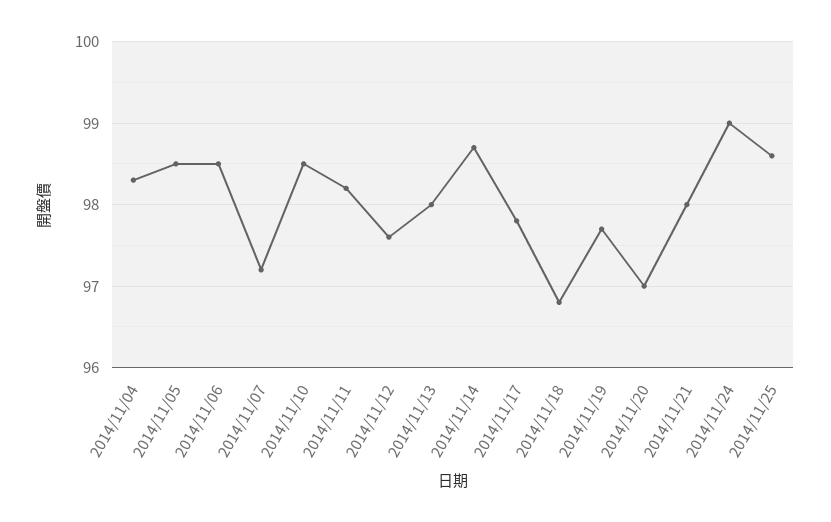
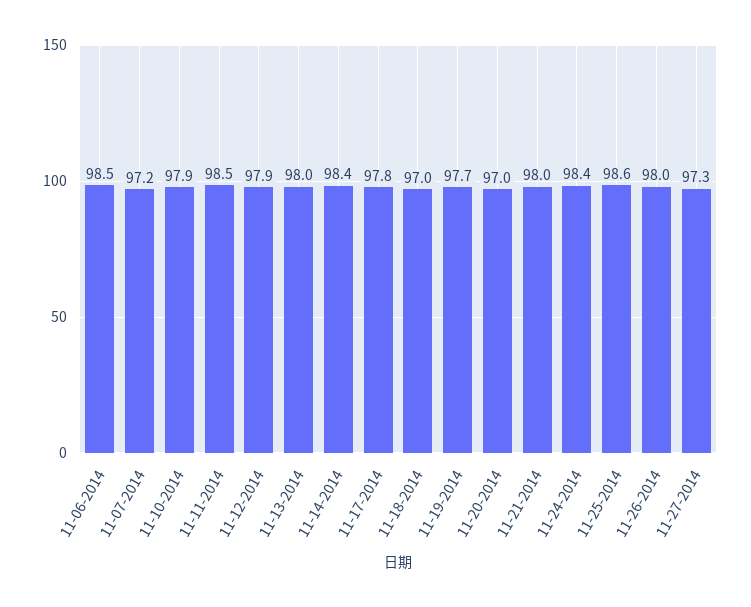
2014/11/04: 98.3 -> none
2014/11/05: 98.5 -> none
2014/11/10: 98.5 -> 97.9
2014/11/11: 98.2 -> 98.5
2014/11/12: 97.6 -> 97.9
2014/11/14: 98.7 -> 98.4
2014/11/18: 96.8 -> 97
2014/11/24: 99 -> 98.4
11-26-2014: none -> 98
11-27-2014: none -> 97.3

